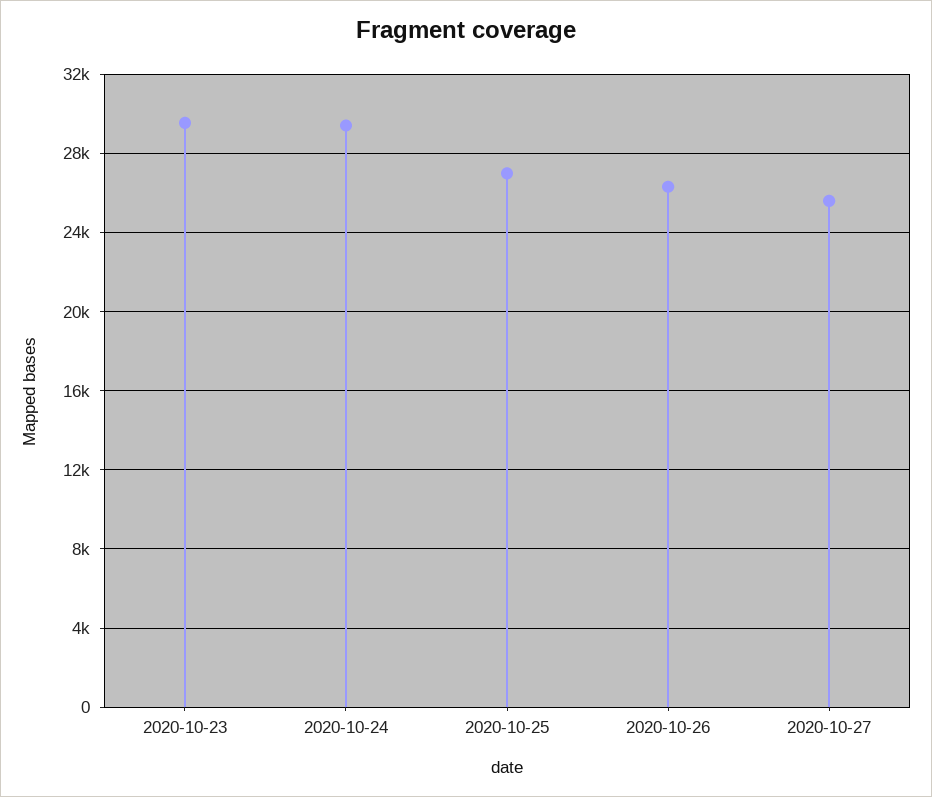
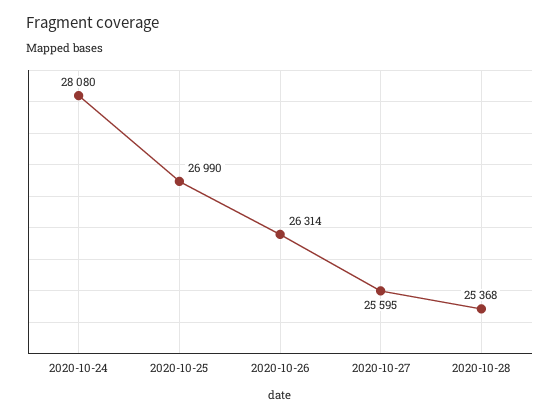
2020-10-23: 29500 -> none
2020-10-24: 29500 -> 28080
2020-10-28: none -> 25368

